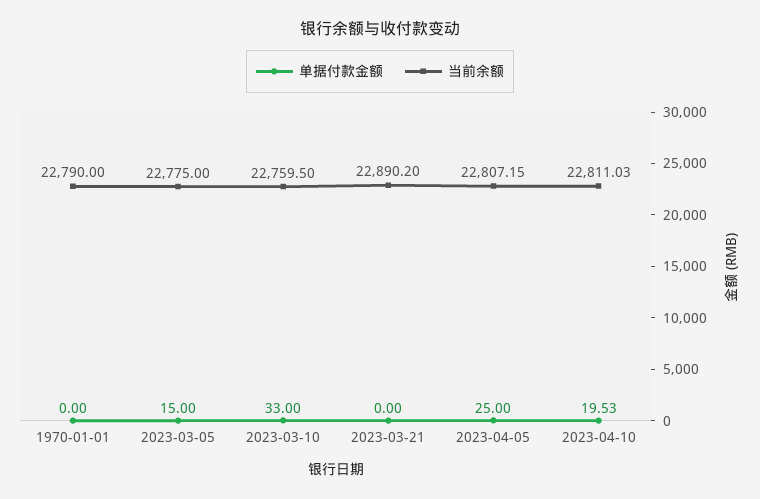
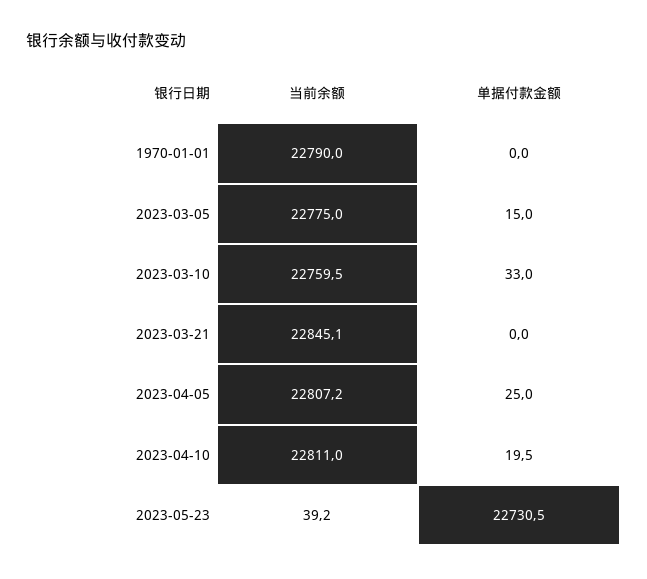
当前余额, 2023-03-21: 22890.2 -> 22845.1
当前余额, 2023-05-23: none -> 39.2
单据付款金额, 2023-05-23: none -> 22730.5

